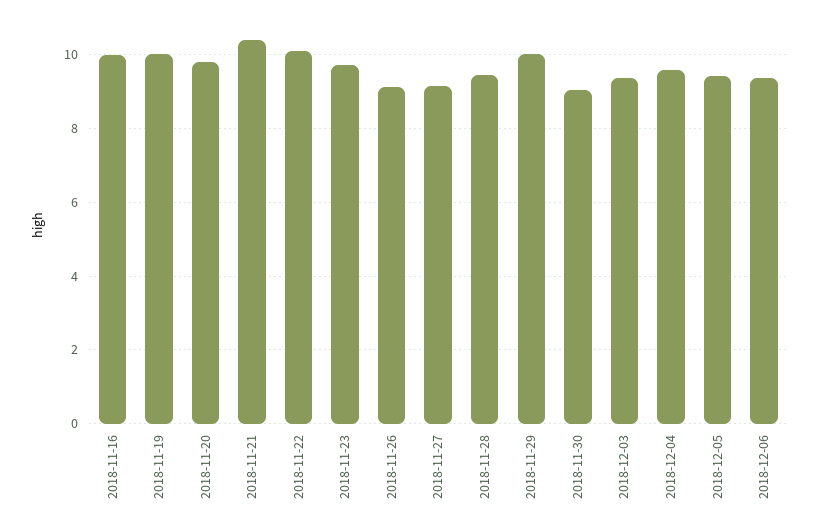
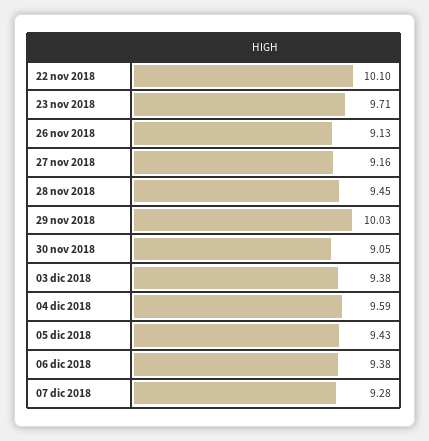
2018-11-16: 10 -> none
2018-11-19: 10 -> none
2018-11-20: 9.8 -> none
2018-11-21: 10.4 -> none
07 dic 2018: none -> 9.28

